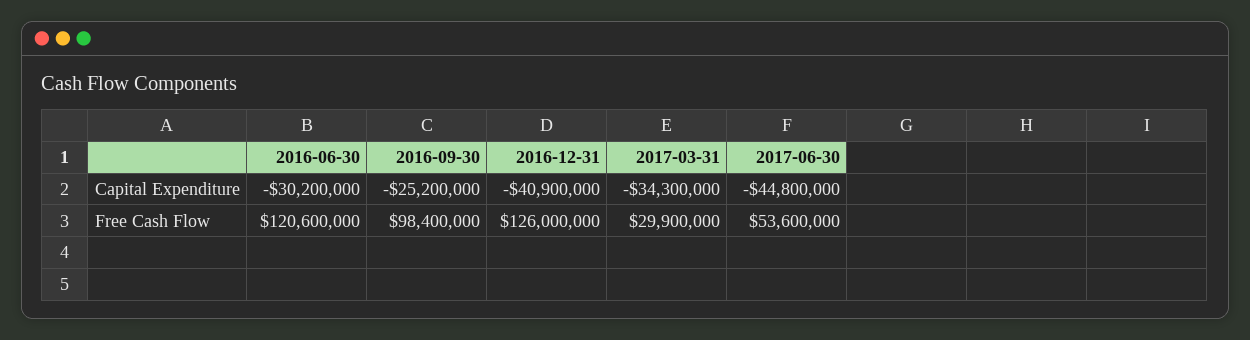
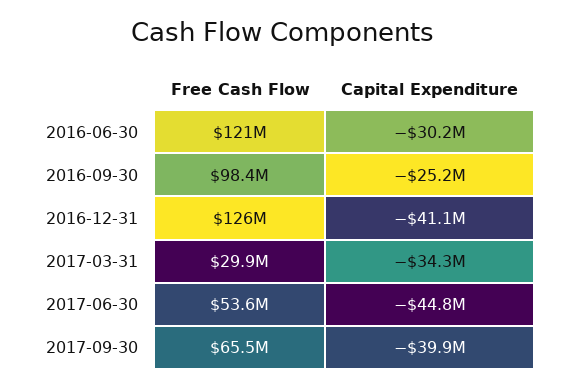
2016-12-31, Capital Expenditure: -40900000 -> -41100000
2017-09-30, Free Cash Flow: none -> 65500000
2017-09-30, Capital Expenditure: none -> -39900000

